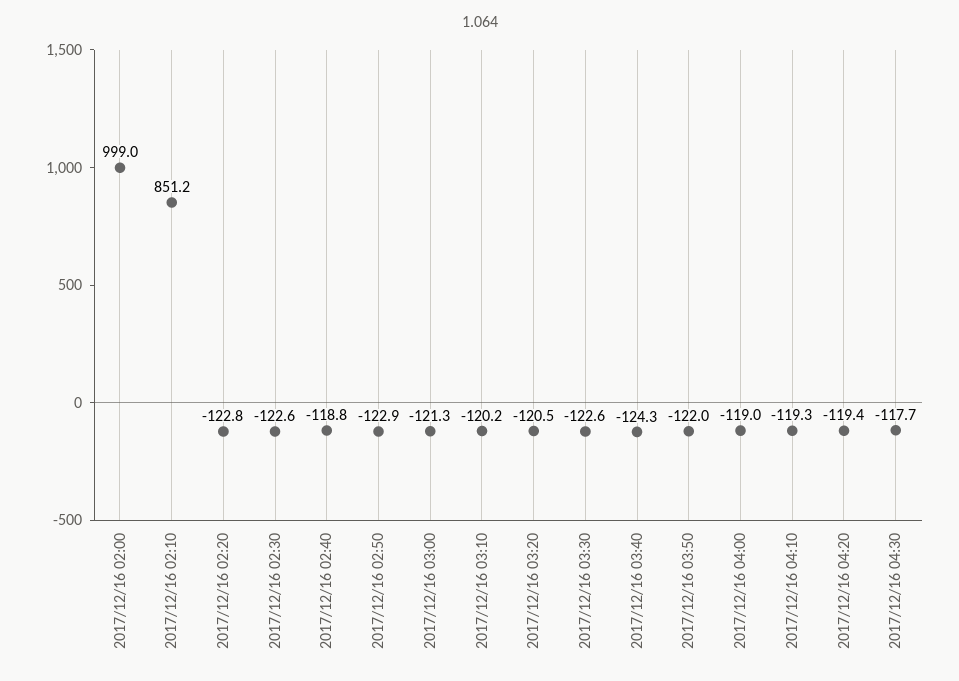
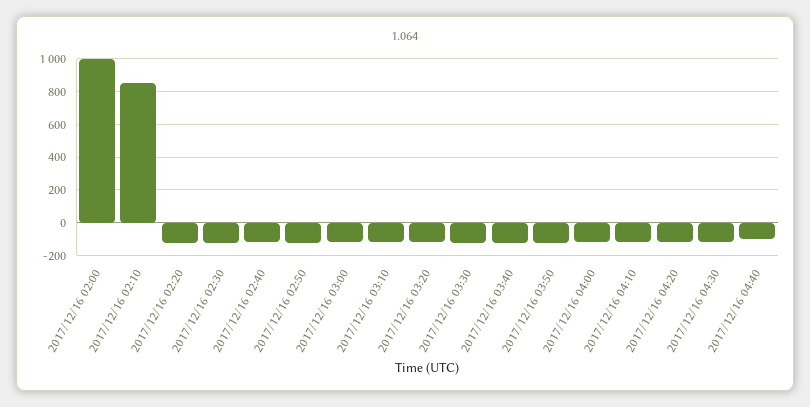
2017/12/16 04:40: none -> -100

